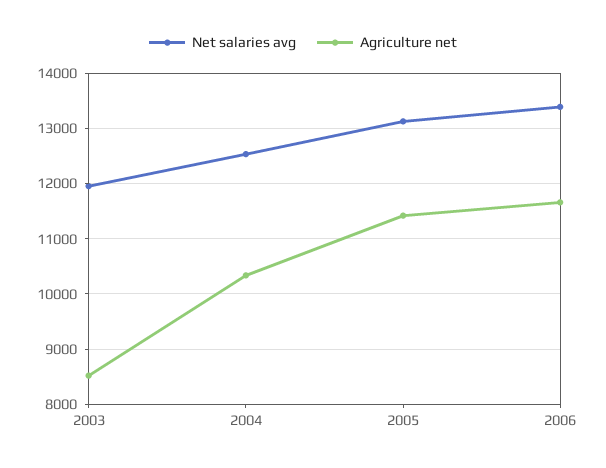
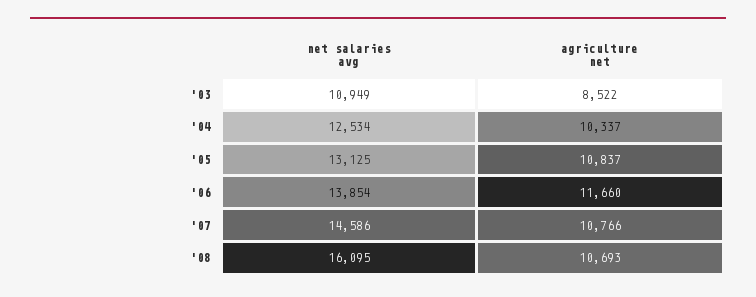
Net salaries avg, 2003: 12000 -> 10949
Agriculture net, 2005: 11400 -> 10837
Net salaries avg, 2006: 13400 -> 13854
Net salaries avg, '07: none -> 14586
Agriculture net, '07: none -> 10766
Net salaries avg, '08: none -> 16095
Agriculture net, '08: none -> 10693

